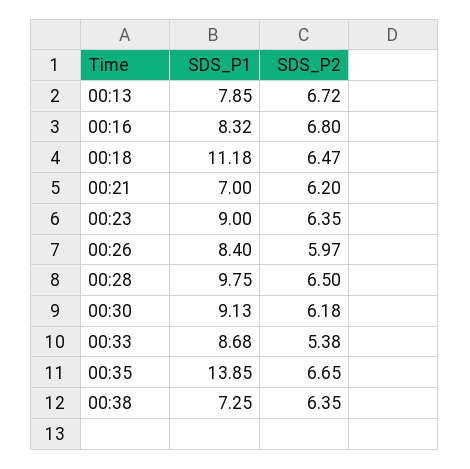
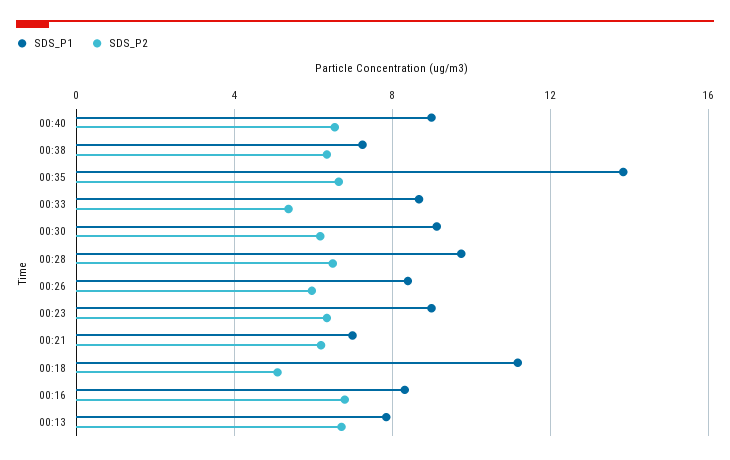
SDS_P2, 00:18: 6.47 -> 5
SDS_P1, 00:40: none -> 9
SDS_P2, 00:40: none -> 6.5

